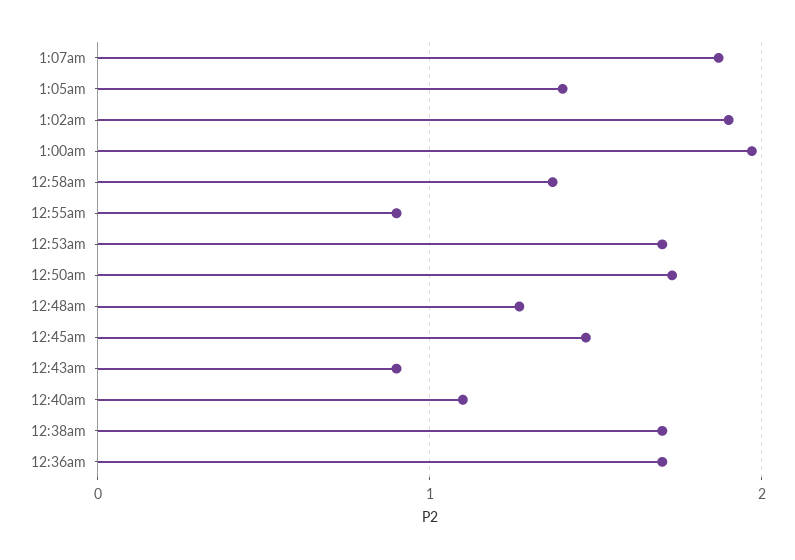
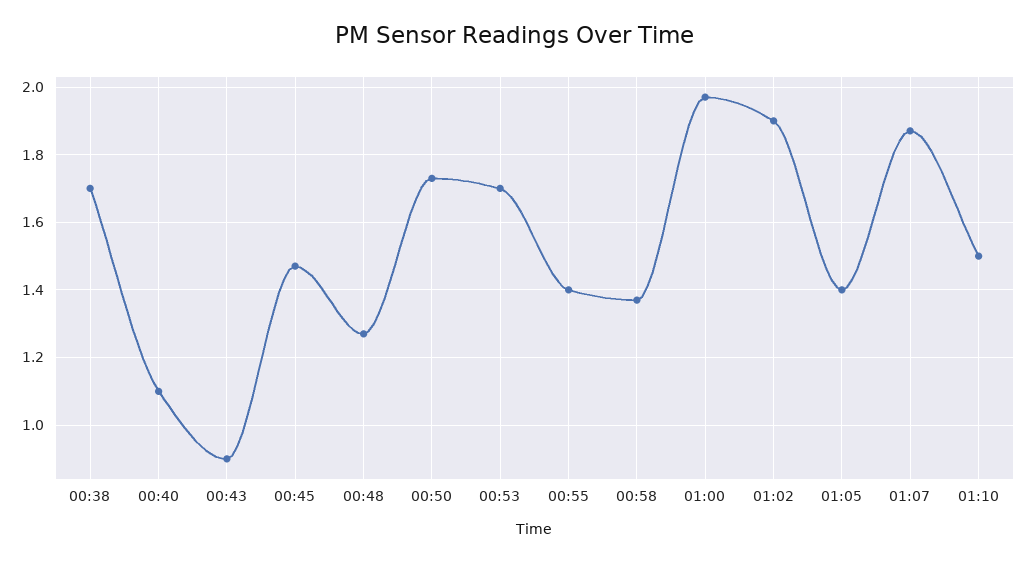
12:55am: 0.9 -> 1.4
12:36am: 1.7 -> none
01:10: none -> 1.5

